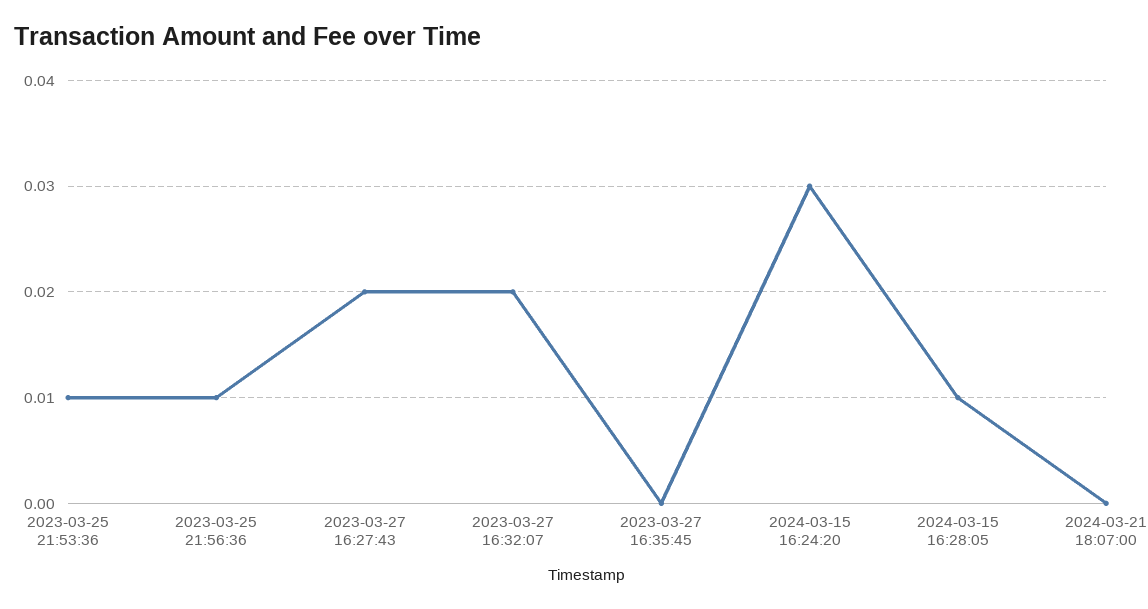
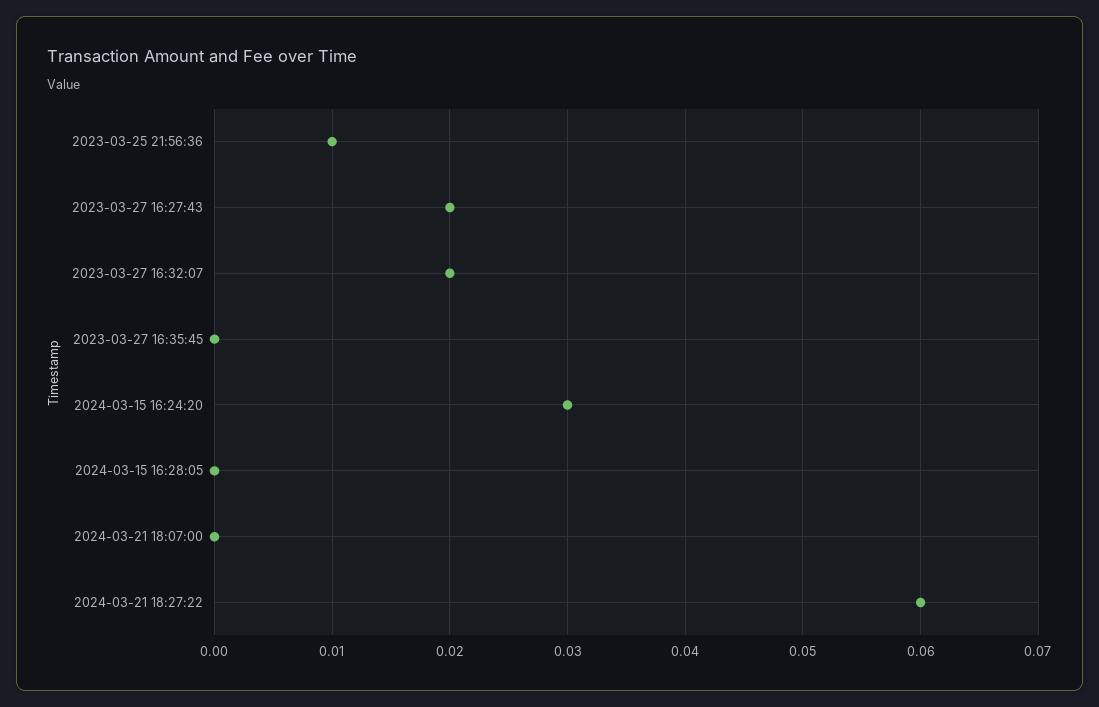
2023-03-25 21:53:36: 0.01 -> none
2024-03-15 16:28:05: 0.01 -> 0
2024-03-21 18:27:22: none -> 0.06

